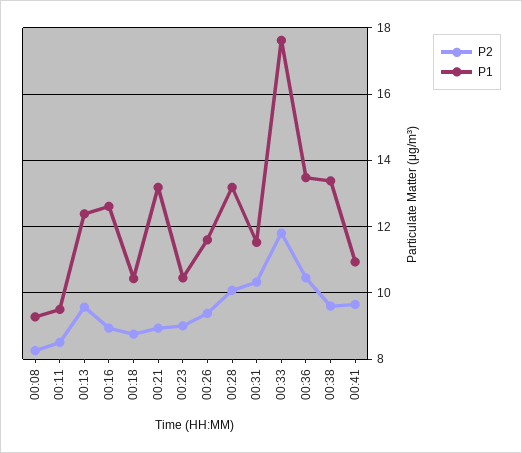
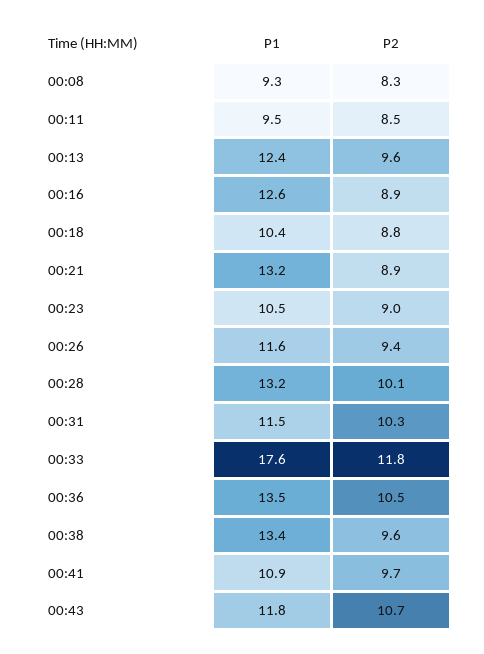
P1, 00:43: none -> 11.8
P2, 00:43: none -> 10.7

